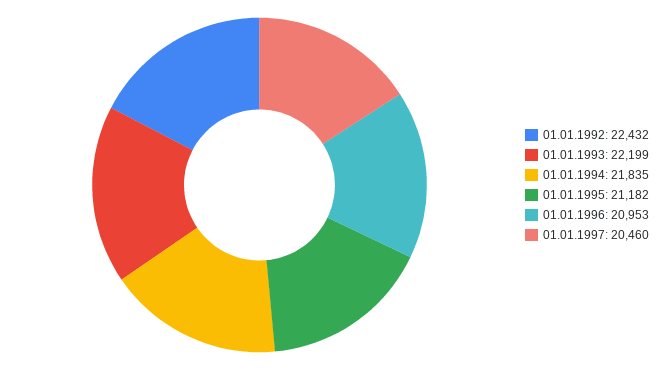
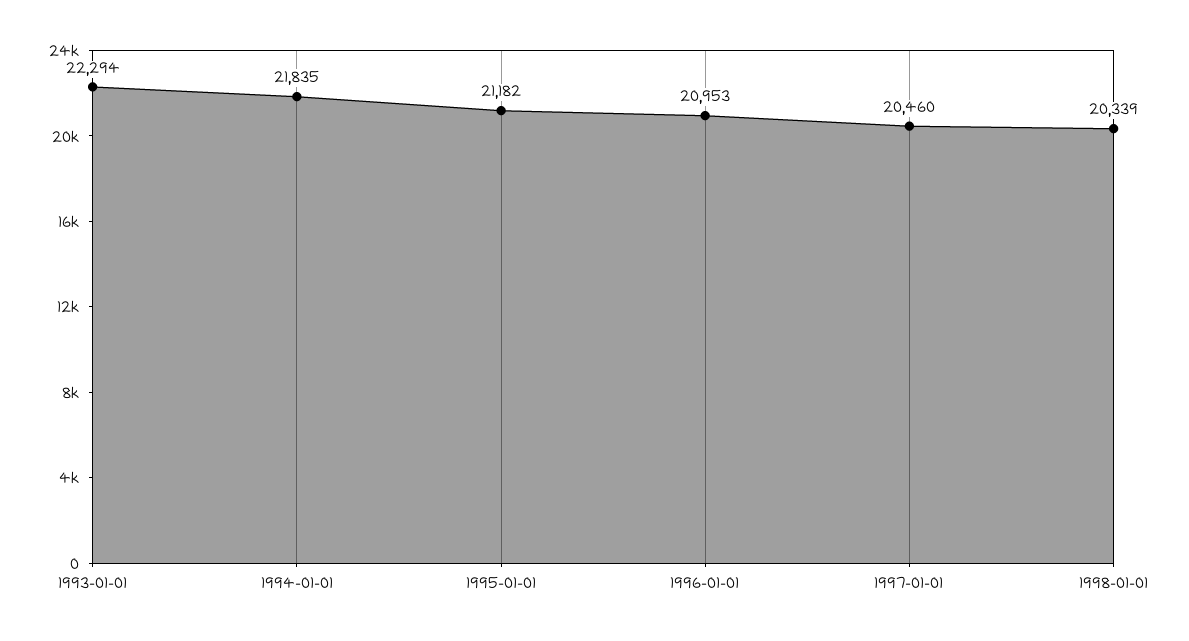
01.01.1992: 22432 -> none
01.01.1993: 22199 -> 22294
1998-01-01: none -> 20339

